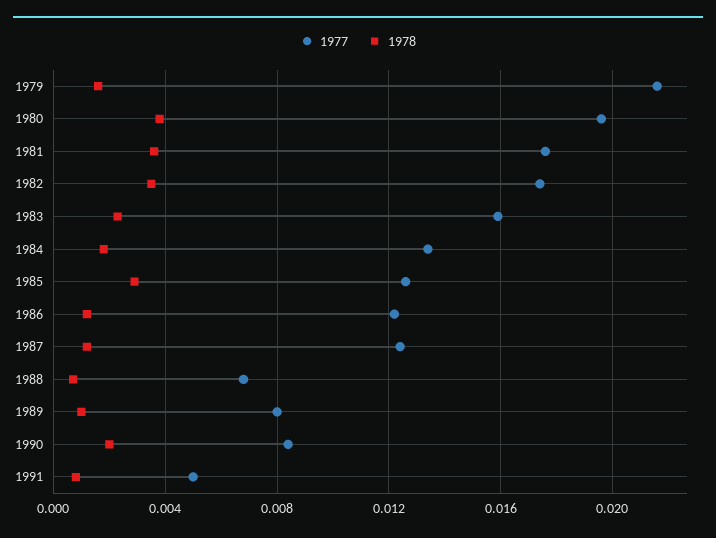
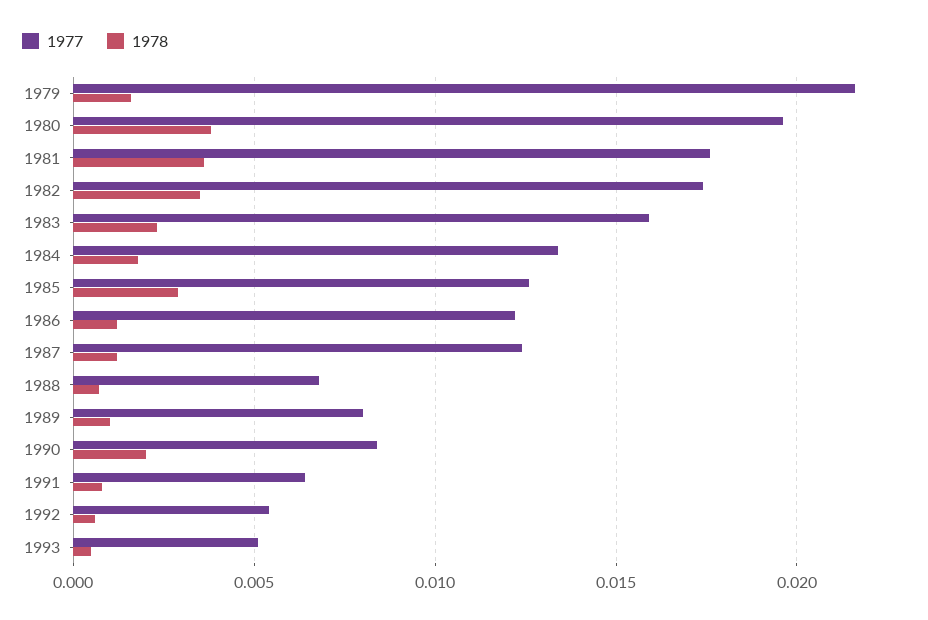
1977, 1991: 0.005 -> 0.0065
1977, 1992: none -> 0.0055
1978, 1992: none -> 0.0005
1977, 1993: none -> 0.005
1978, 1993: none -> 0.0005

